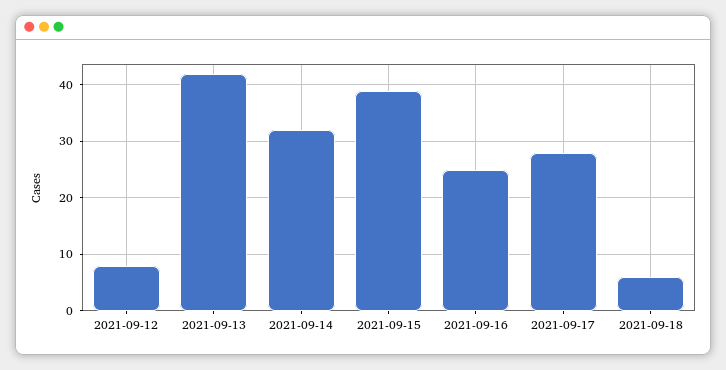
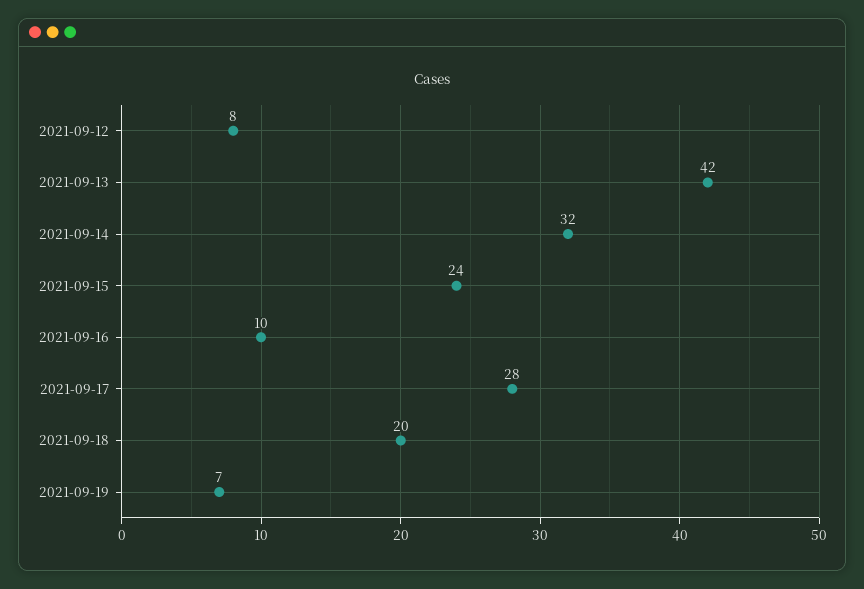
2021-09-15: 40 -> 24
2021-09-16: 25 -> 10
2021-09-18: 5 -> 20
2021-09-19: none -> 7

